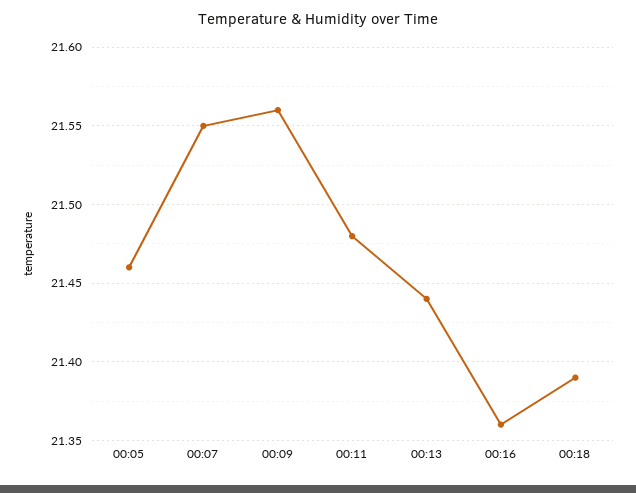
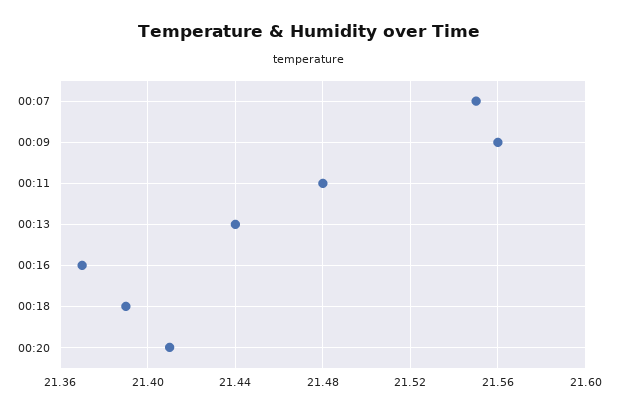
00:05: 21.46 -> none
00:16: 21.36 -> 21.37
00:20: none -> 21.41

